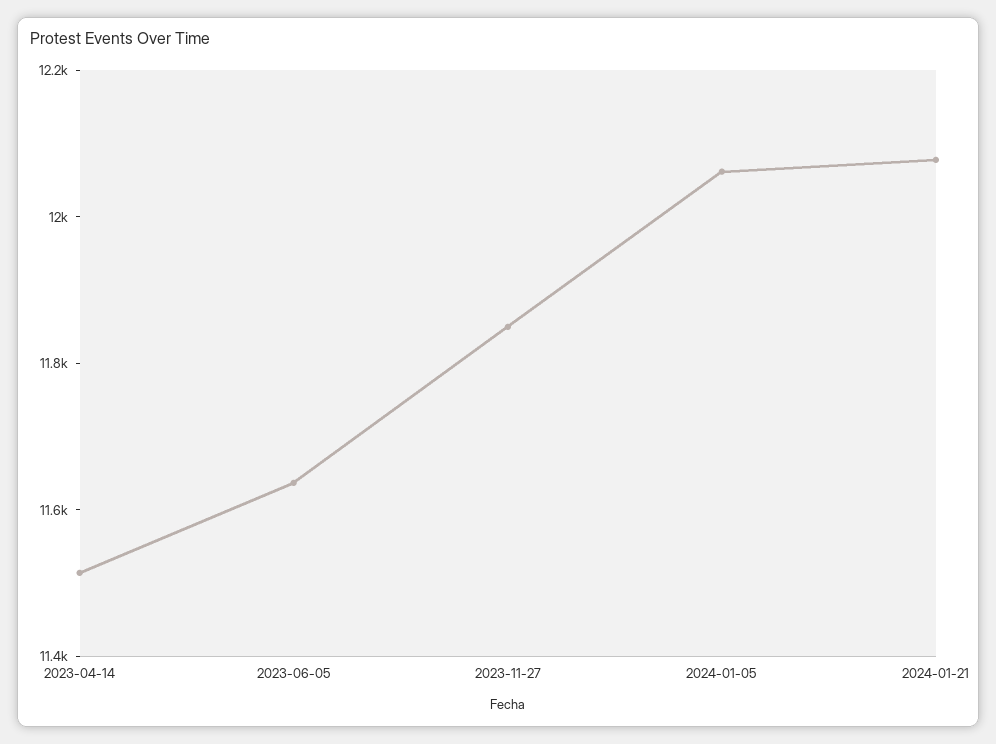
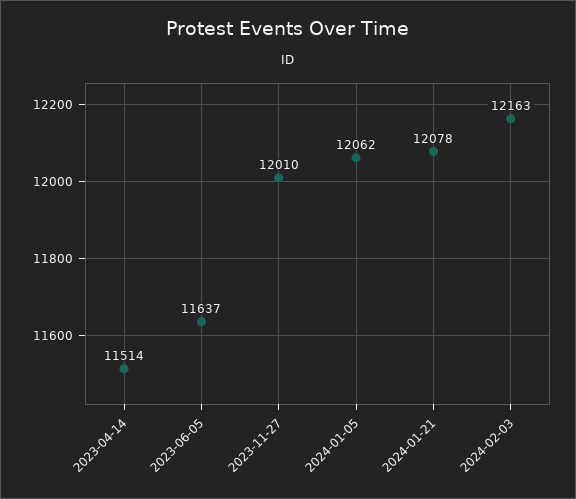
2023-11-27: 11850 -> 12010
2024-02-03: none -> 12163

